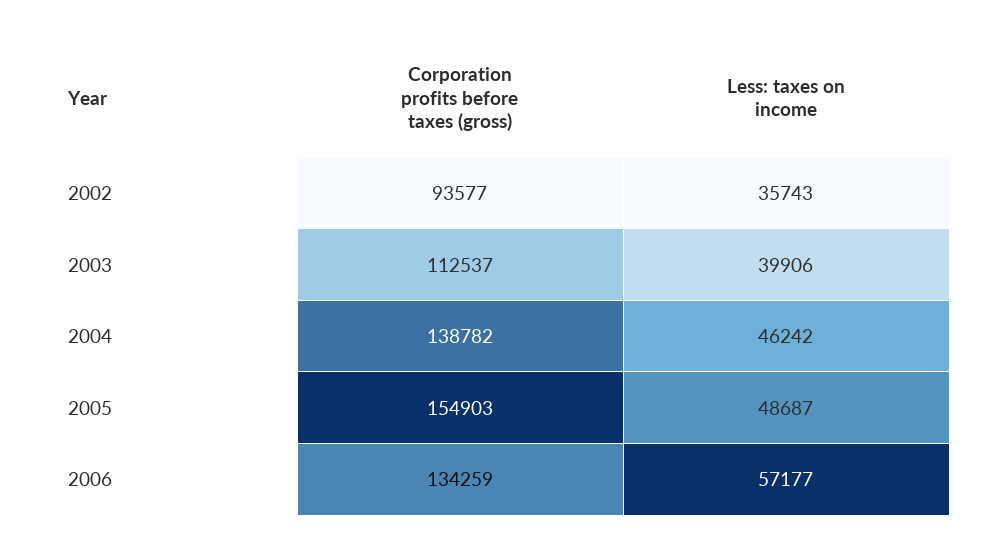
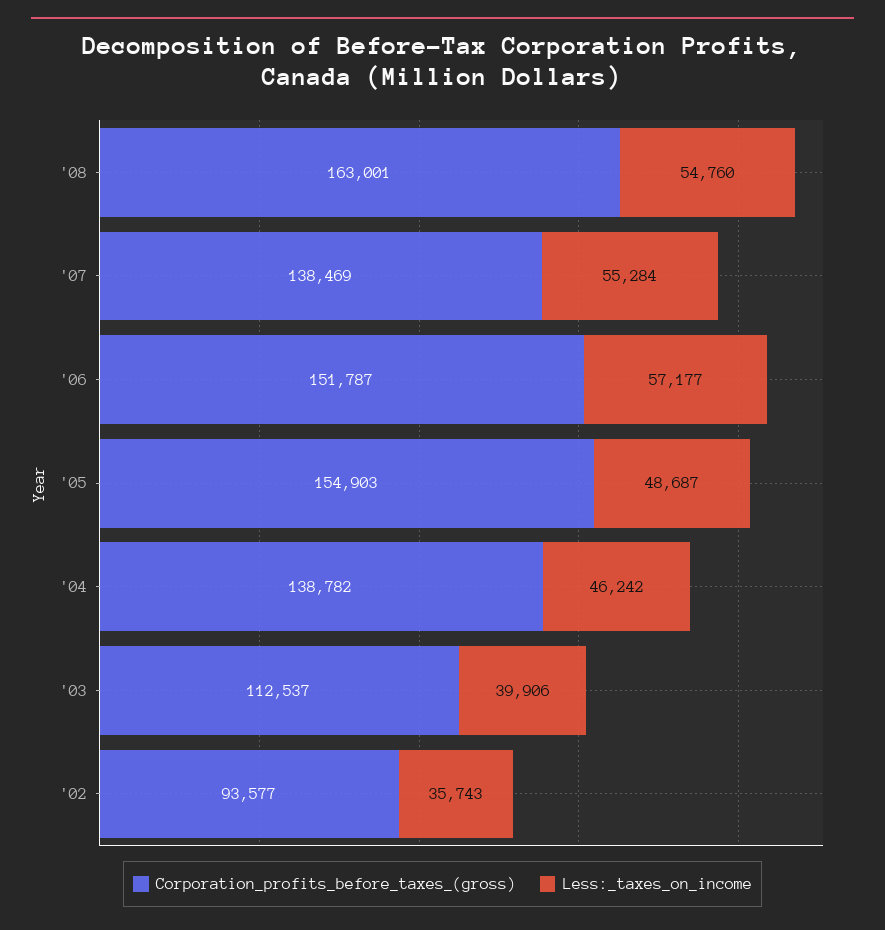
Corporation profits before taxes (gross), 2006: 134259 -> 151787
Corporation profits before taxes (gross), '08: none -> 163001
Less: taxes on income, '08: none -> 54760
Corporation profits before taxes (gross), '07: none -> 138469
Less: taxes on income, '07: none -> 55284

